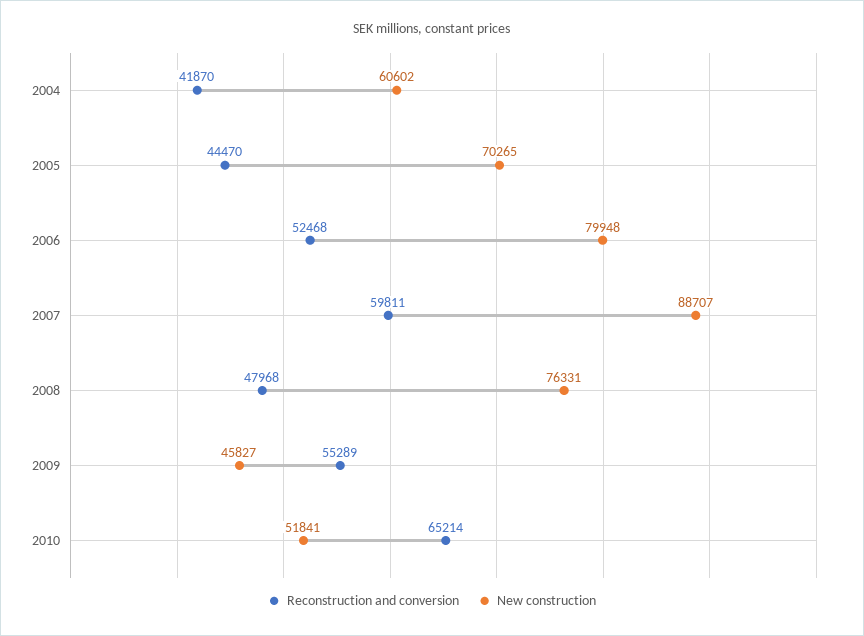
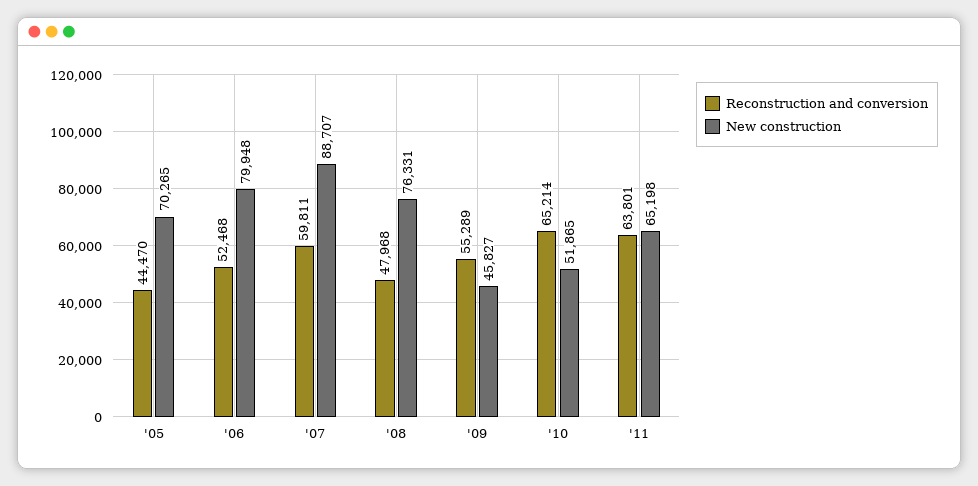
Reconstruction and conversion, 2004: 41870 -> none
New construction, 2004: 60602 -> none
New construction, 2010: 51841 -> 51865
Reconstruction and conversion, '11: none -> 63801
New construction, '11: none -> 65198

